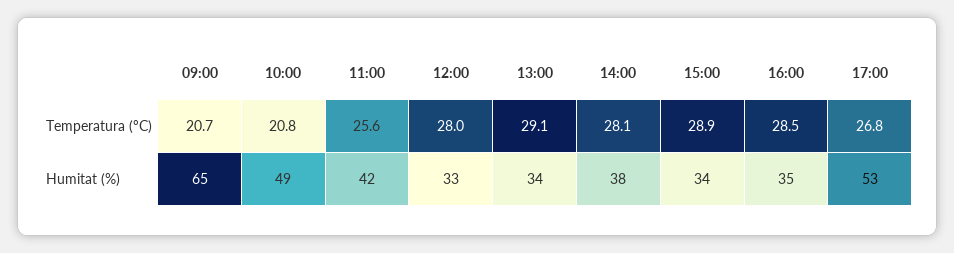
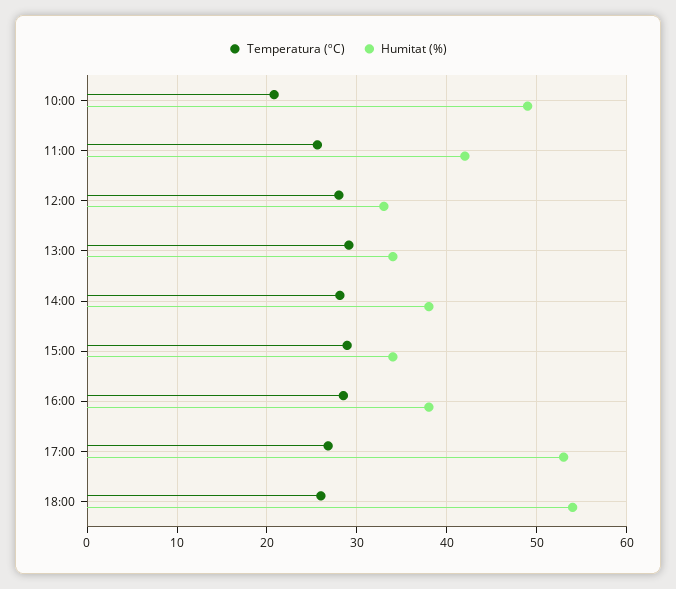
Temperatura (ºC), 09:00: 20.7 -> none
Humitat (%), 09:00: 65 -> none
Humitat (%), 16:00: 35 -> 38
Temperatura (ºC), 18:00: none -> 26
Humitat (%), 18:00: none -> 54

